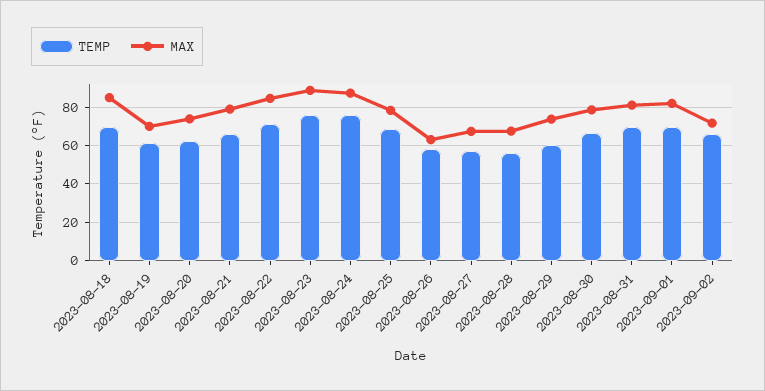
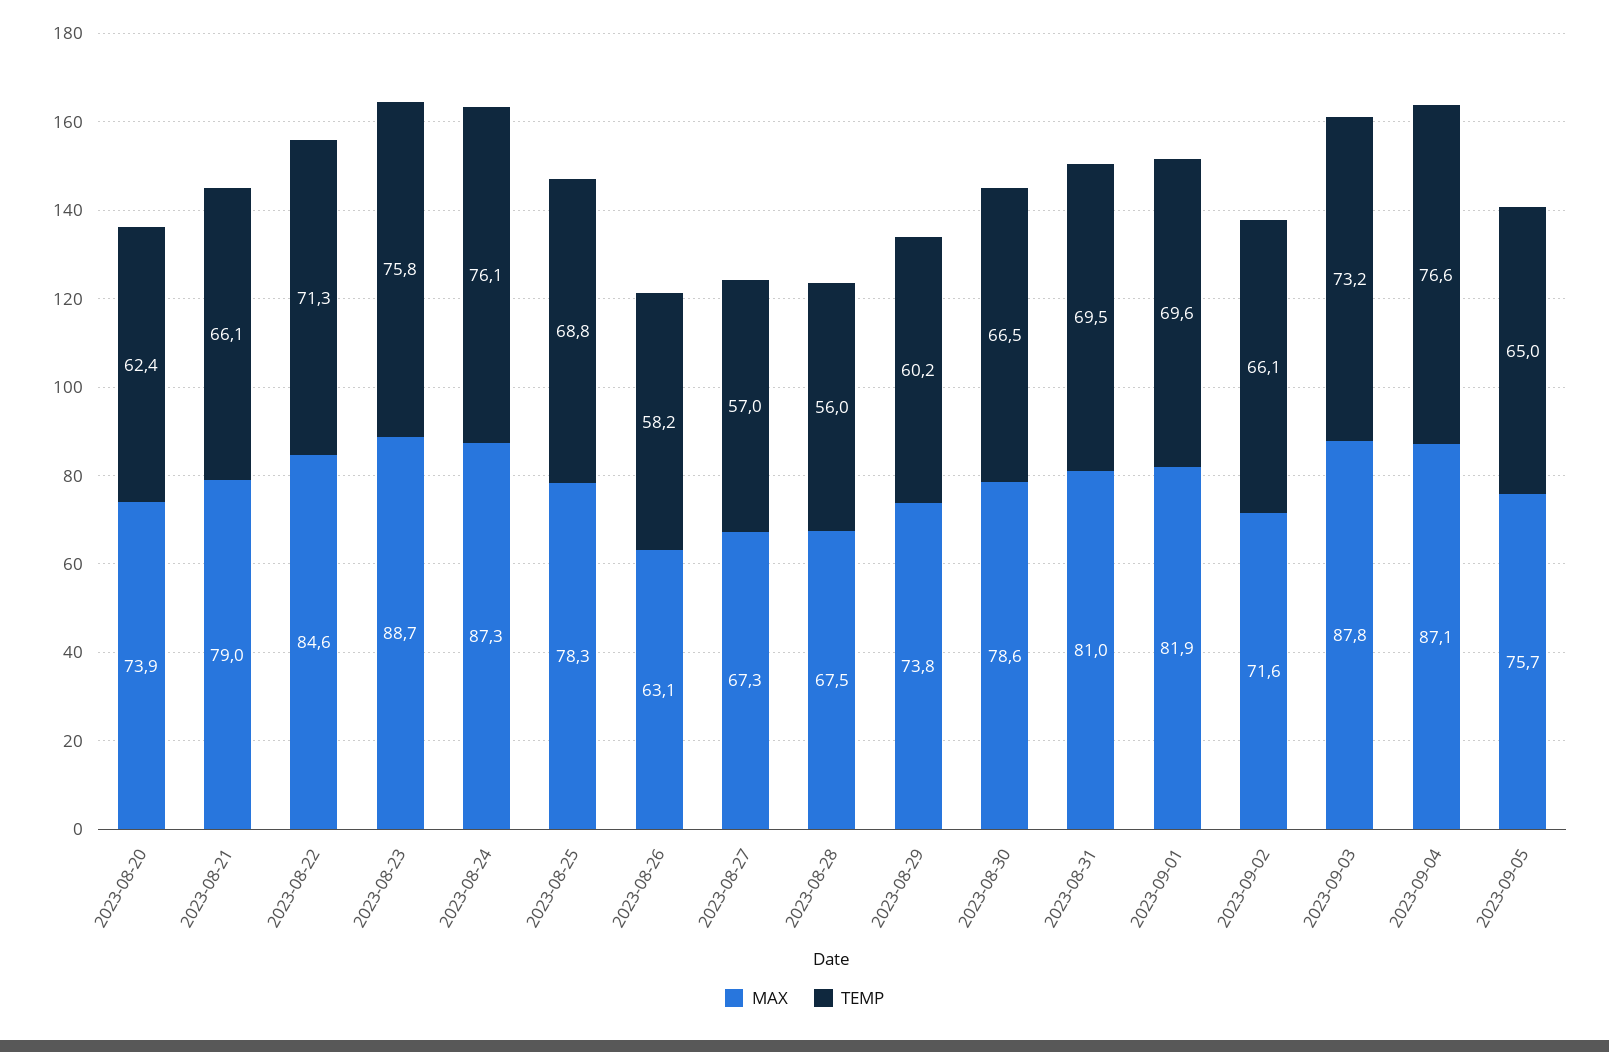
TEMP, 2023-08-18: 70 -> none
MAX, 2023-08-18: 85 -> none
TEMP, 2023-08-19: 60 -> none
MAX, 2023-08-19: 70 -> none
MAX, 2023-09-03: none -> 87.8
TEMP, 2023-09-03: none -> 73.2
MAX, 2023-09-04: none -> 87.1
TEMP, 2023-09-04: none -> 76.6
MAX, 2023-09-05: none -> 75.7
TEMP, 2023-09-05: none -> 65

